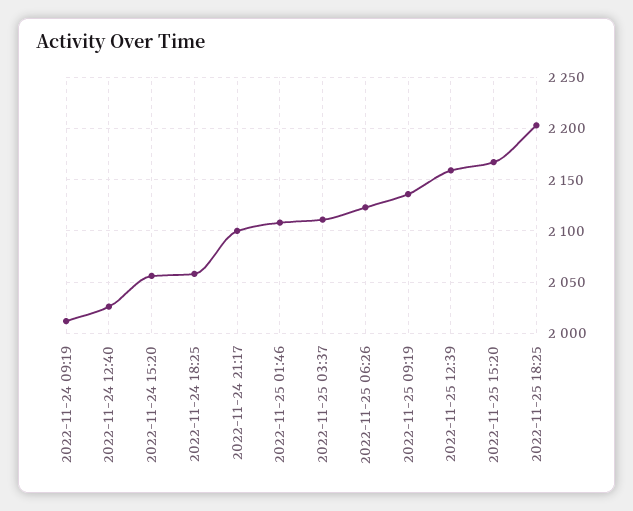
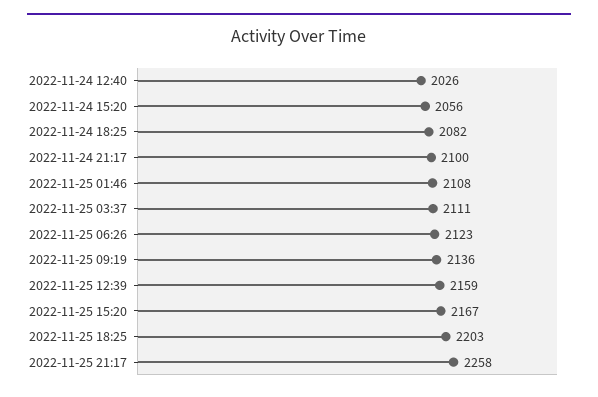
2022-11-24 09:19: 2010 -> none
2022-11-24 18:25: 2060 -> 2082
2022-11-25 21:17: none -> 2258

